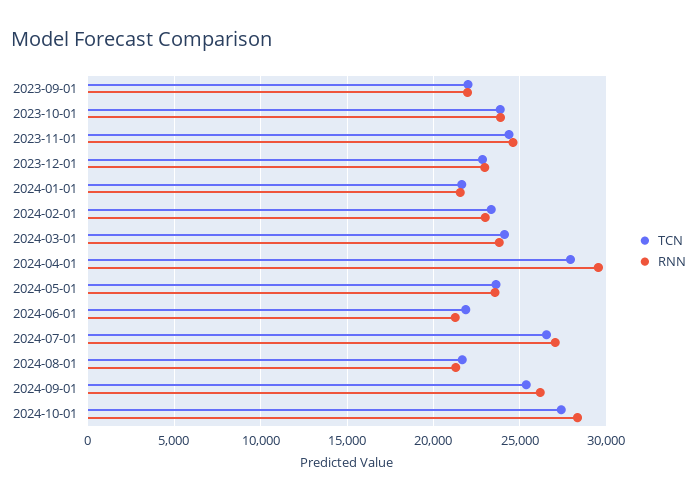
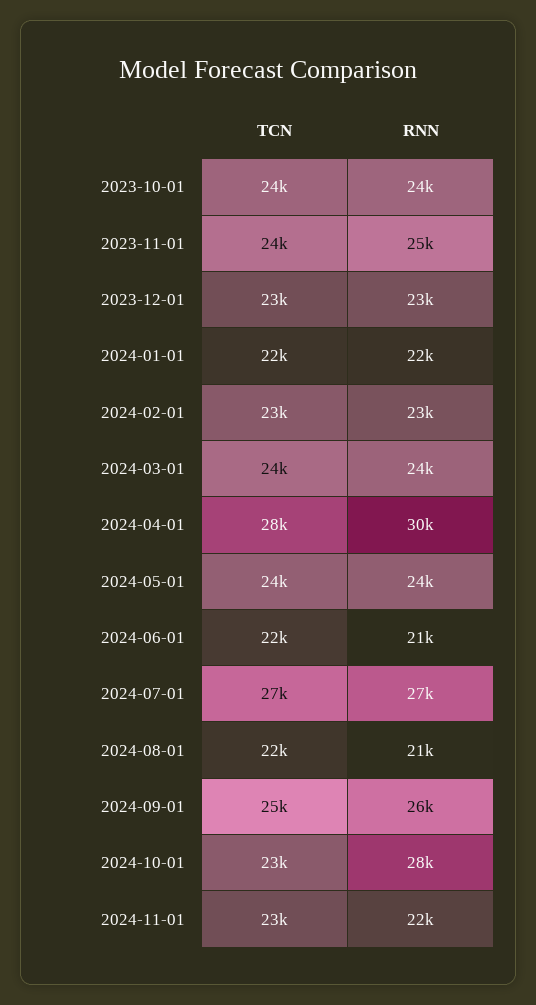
TCN, 2023-09-01: 22000 -> none
RNN, 2023-09-01: 22000 -> none
TCN, 2024-10-01: 27500 -> 23000
TCN, 2024-11-01: none -> 23000
RNN, 2024-11-01: none -> 22000

